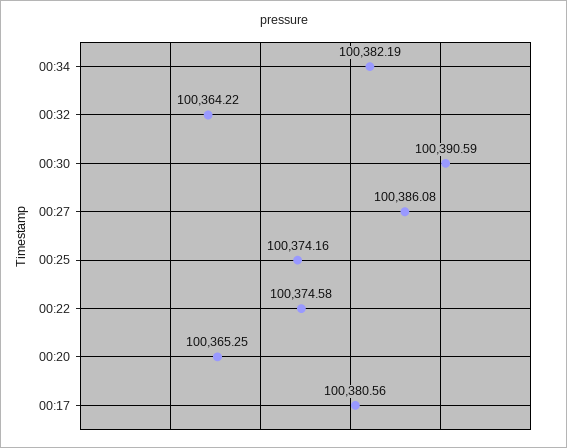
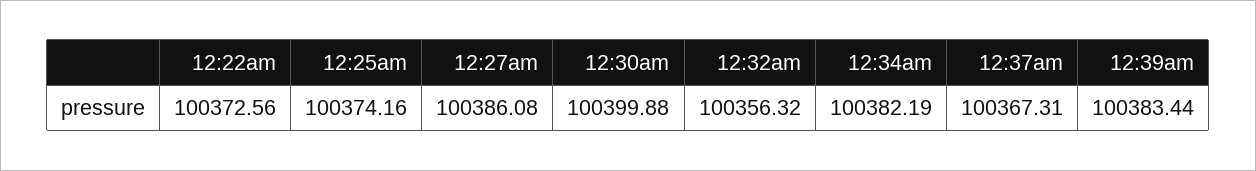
00:32: 100364.22 -> 100356.32
00:30: 100390.59 -> 100399.88
00:22: 100374.58 -> 100372.56
00:20: 100365.25 -> none
00:17: 100380.56 -> none
12:37am: none -> 100367.31
12:39am: none -> 100383.44

